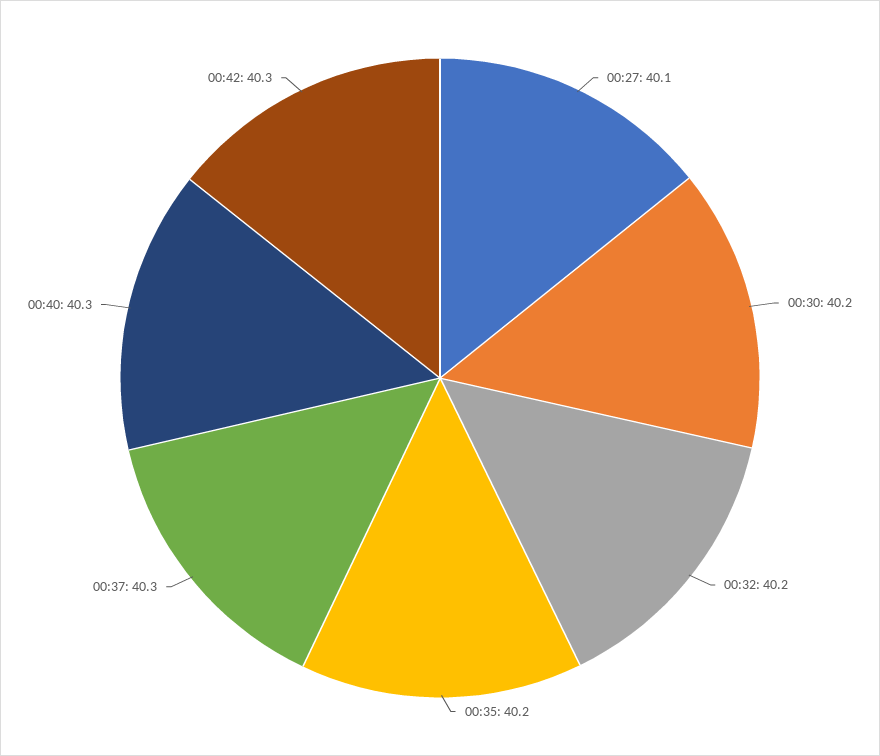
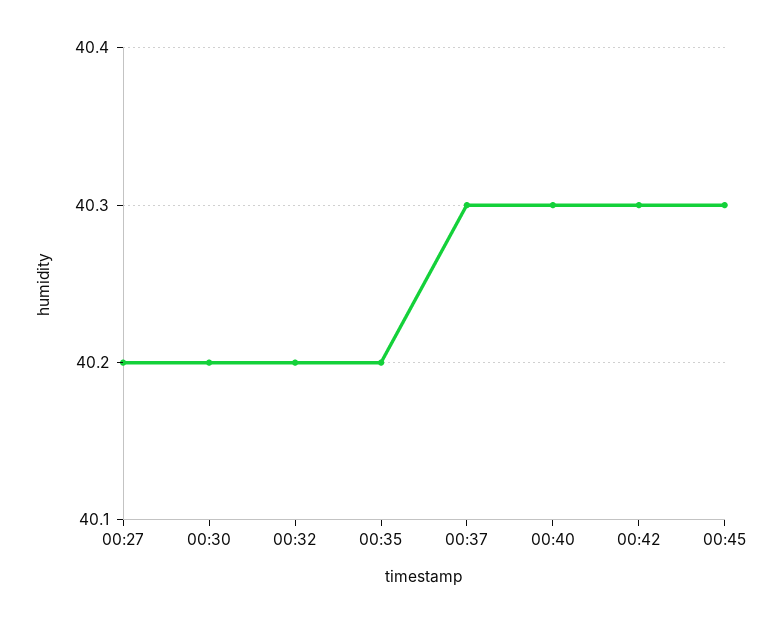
00:27: 40.1 -> 40.2
00:45: none -> 40.3

